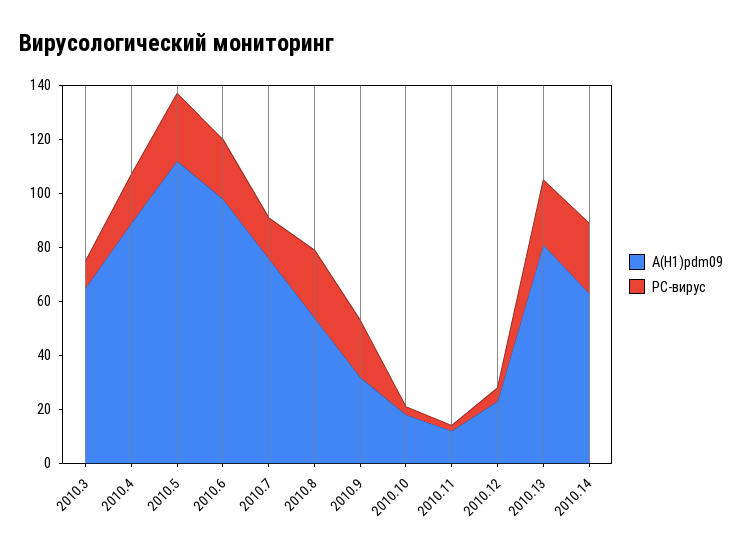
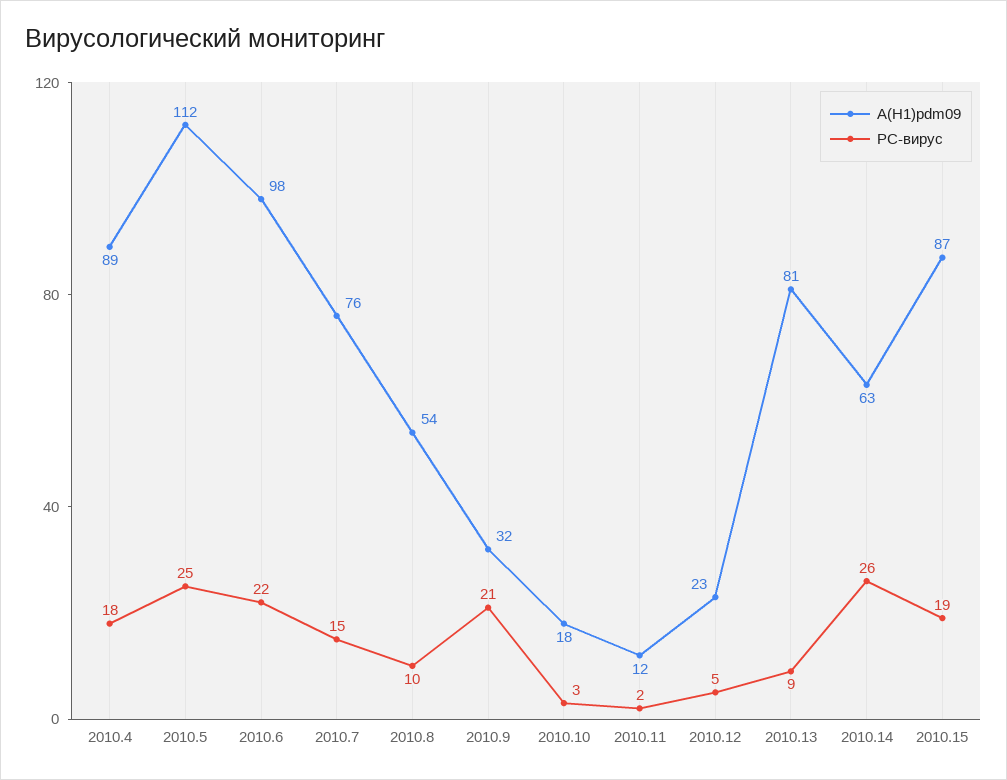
A(H1)pdm09, 2010.3: 65 -> none
РС-вирус, 2010.3: 10 -> none
РС-вирус, 2010.8: 25 -> 10
РС-вирус, 2010.13: 25 -> 9
A(H1)pdm09, 2010.15: none -> 87
РС-вирус, 2010.15: none -> 19

